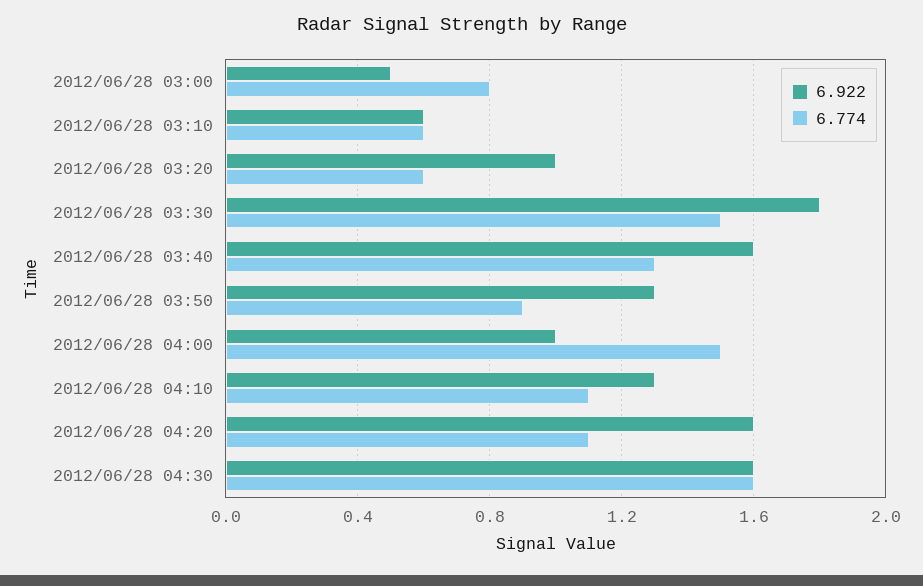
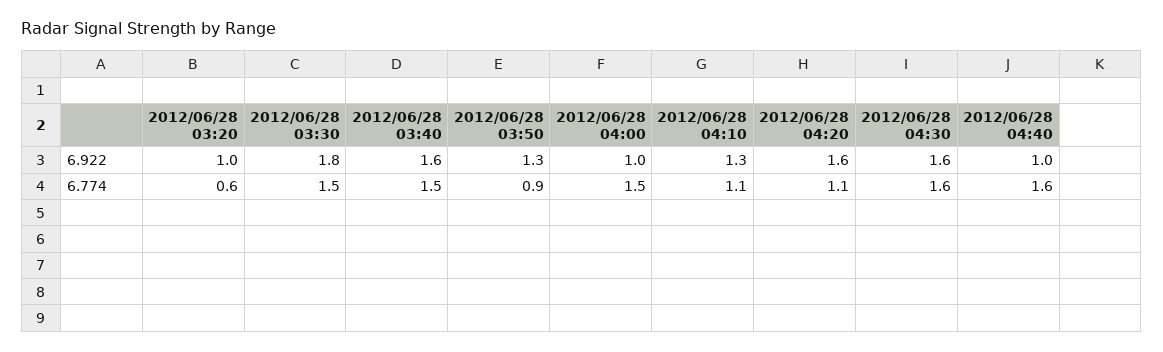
6.922, 2012/06/28 03:00: 0.5 -> none
6.774, 2012/06/28 03:00: 0.8 -> none
6.922, 2012/06/28 03:10: 0.6 -> none
6.774, 2012/06/28 03:10: 0.6 -> none
6.774, 2012/06/28 03:40: 1.3 -> 1.5
6.922, 2012/06/28 04:40: none -> 1
6.774, 2012/06/28 04:40: none -> 1.6

